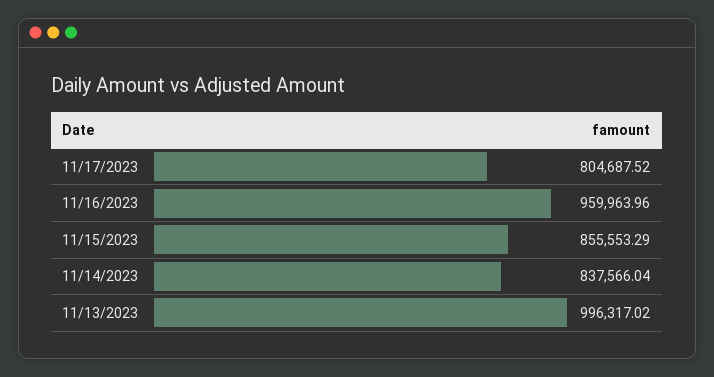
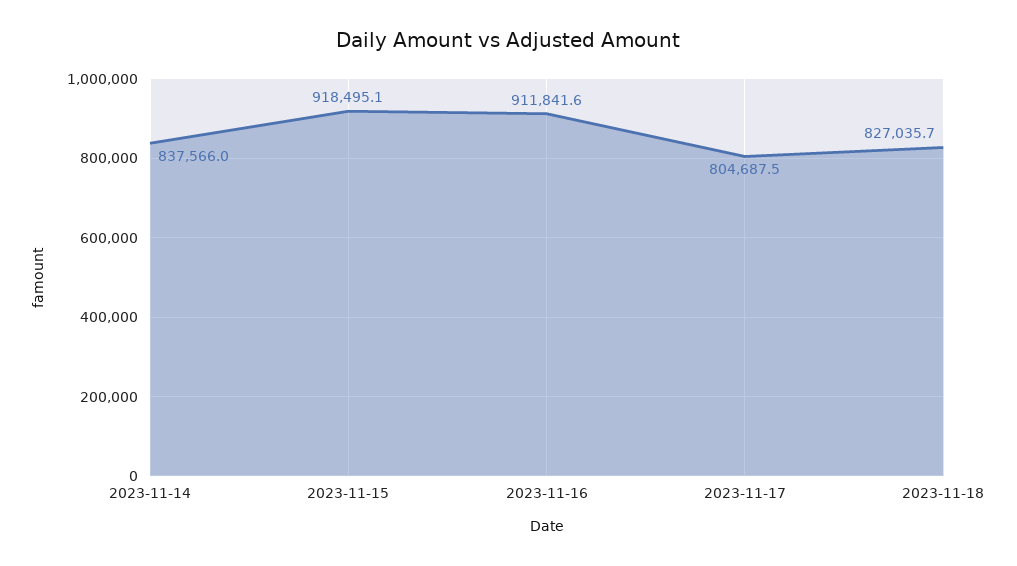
11/16/2023: 959963.96 -> 911841.6
11/15/2023: 855553.29 -> 918495.1
11/13/2023: 996317.02 -> none
2023-11-18: none -> 827035.7

